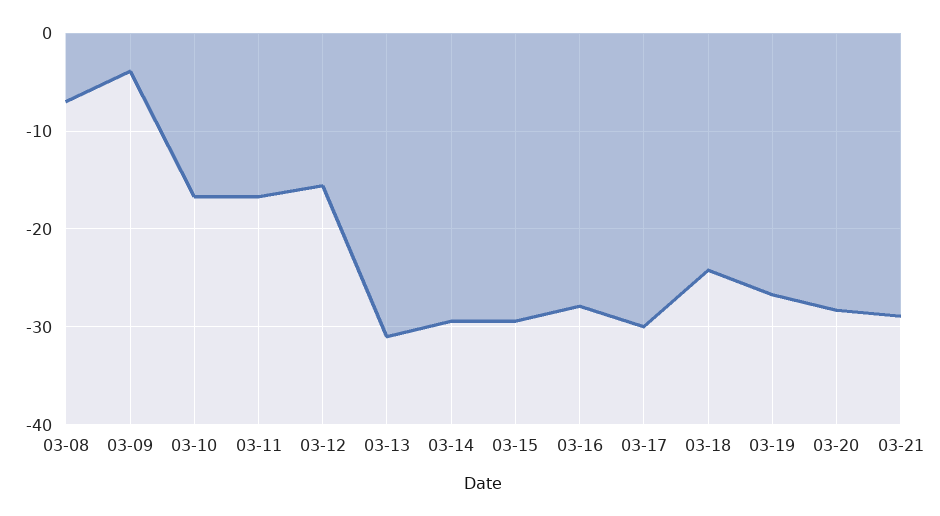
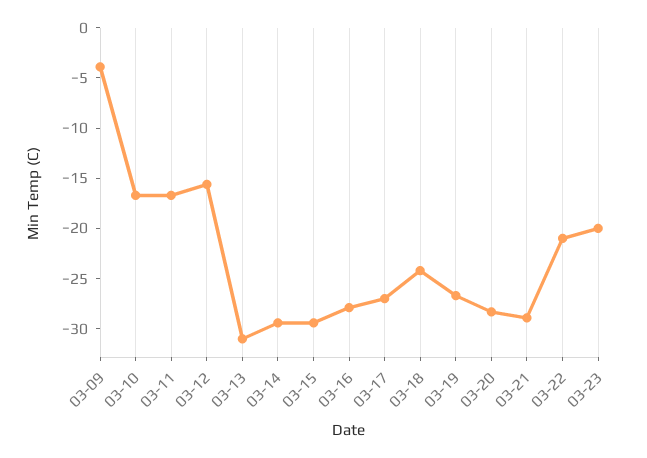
03-08: -7 -> none
03-17: -30 -> -27
03-22: none -> -21
03-23: none -> -20

